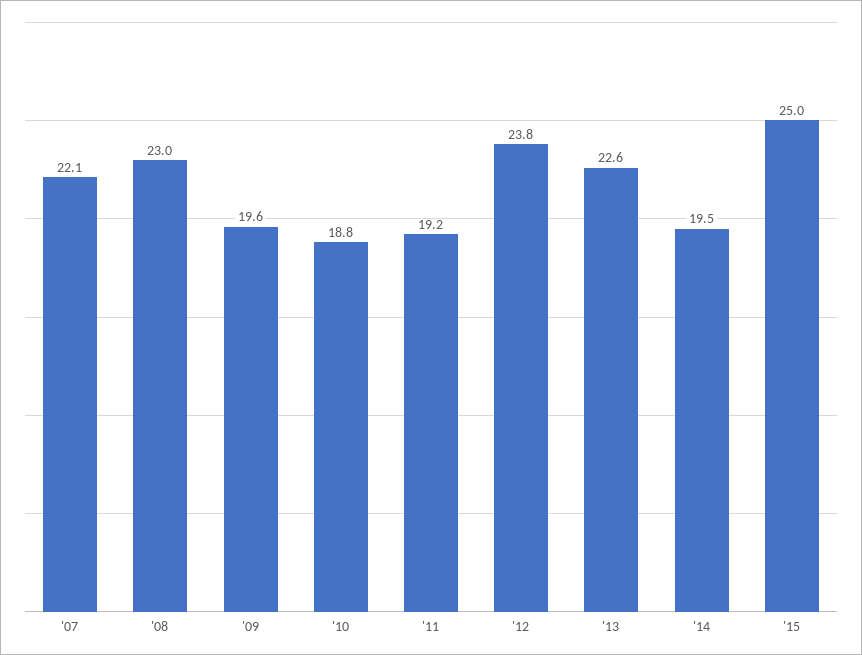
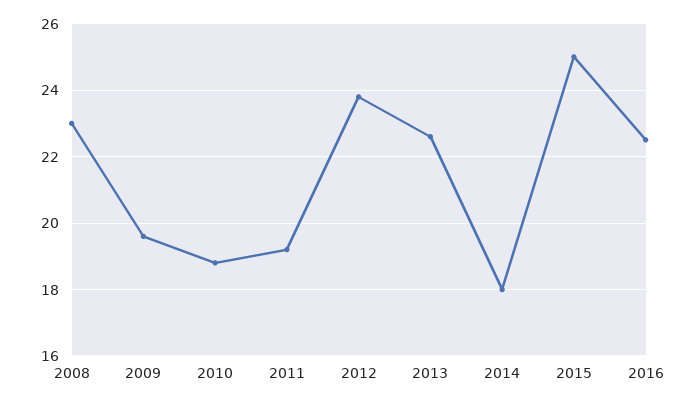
'07: 22.1 -> none
'14: 19.5 -> 18
2016: none -> 22.5

